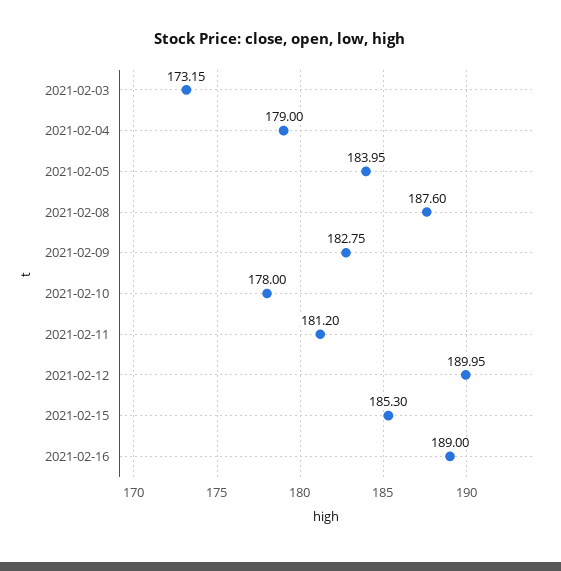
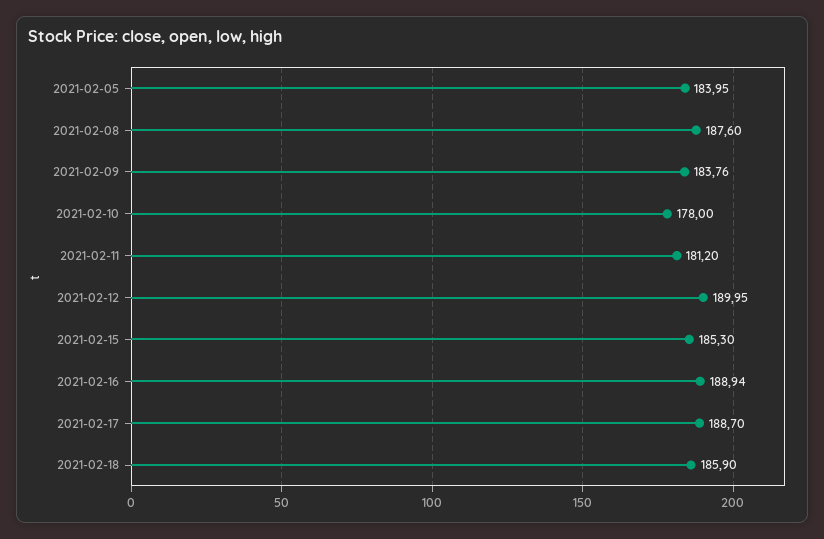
2021-02-03: 173.15 -> none
2021-02-04: 179 -> none
2021-02-09: 182.75 -> 183.76
2021-02-16: 189 -> 188.94
2021-02-17: none -> 188.7
2021-02-18: none -> 185.9

